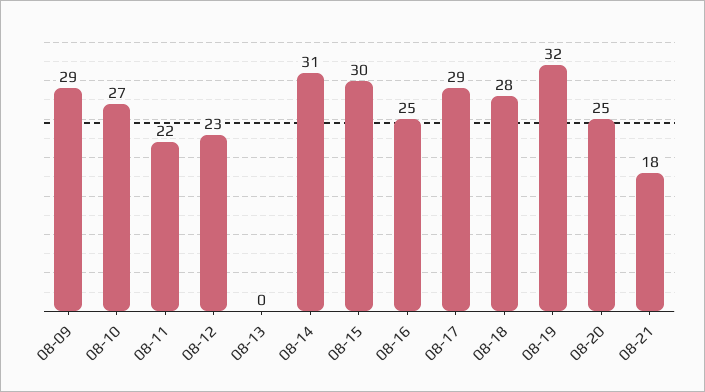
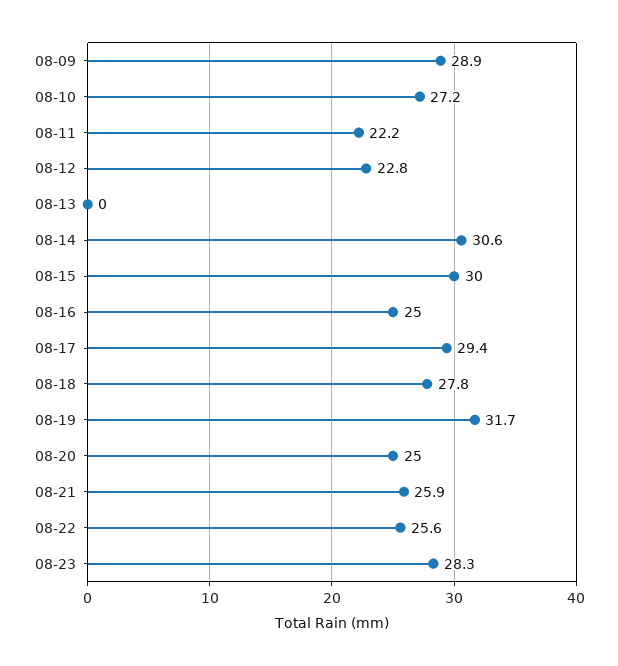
08-21: 18 -> 25.9
08-22: none -> 25.6
08-23: none -> 28.3

